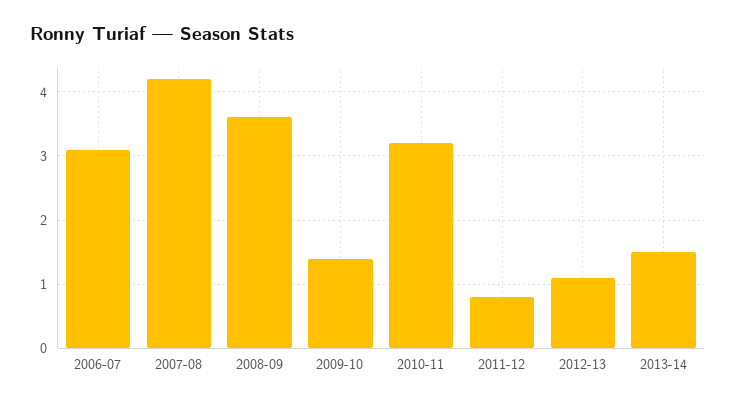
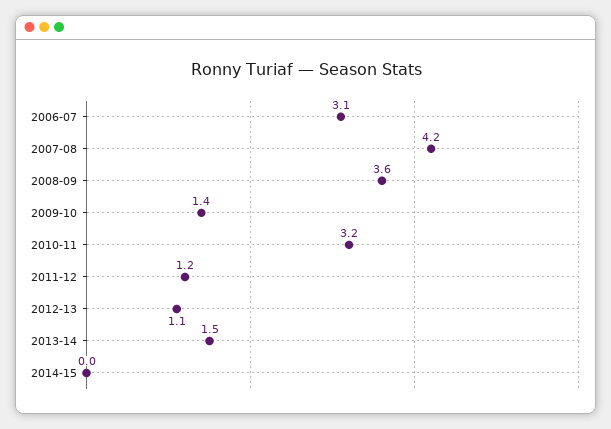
2011-12: 0.8 -> 1.2
2014-15: none -> 0

